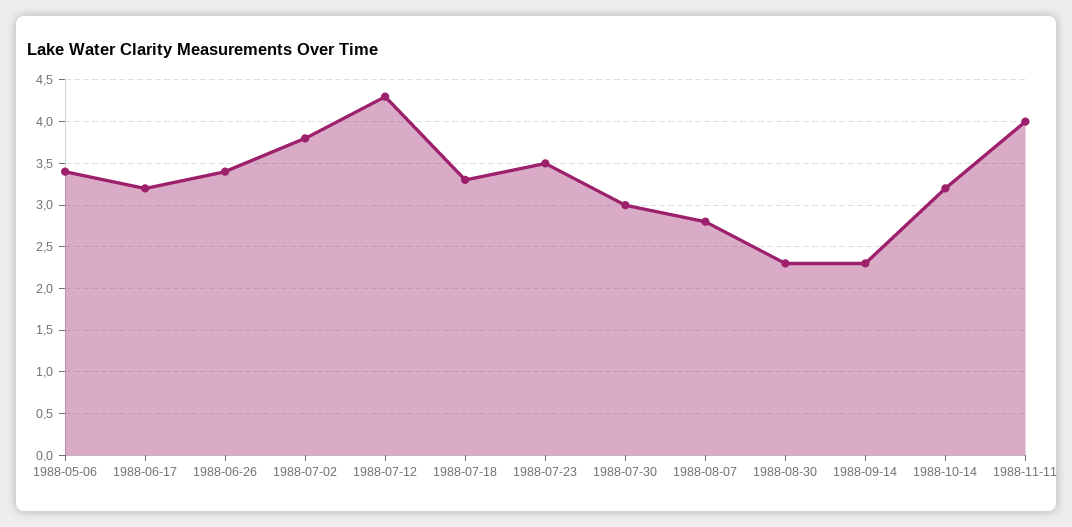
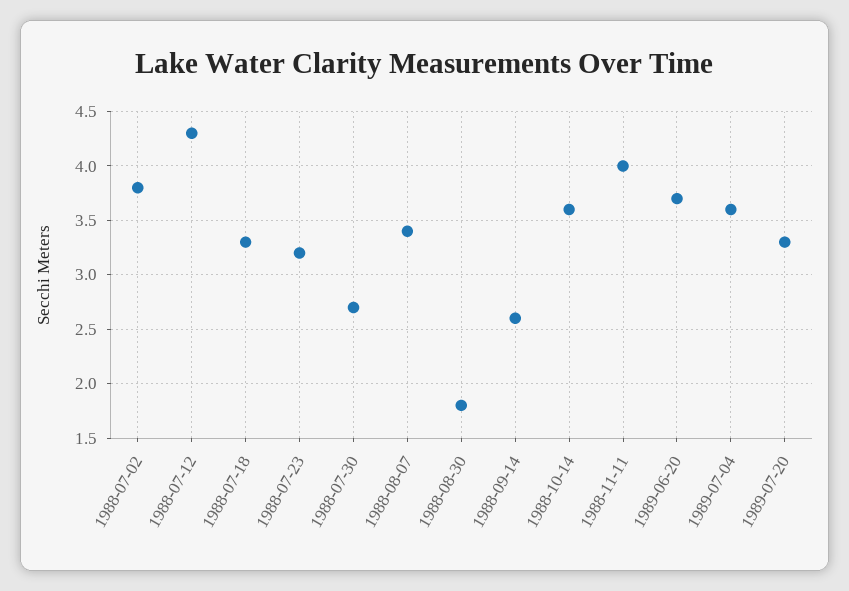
1988-05-06: 3.4 -> none
1988-06-17: 3.2 -> none
1988-06-26: 3.4 -> none
1988-07-23: 3.5 -> 3.2
1988-07-30: 3 -> 2.7
1988-08-07: 2.8 -> 3.4
1988-08-30: 2.3 -> 1.8
1988-09-14: 2.3 -> 2.6
1988-10-14: 3.2 -> 3.6
1989-06-20: none -> 3.7
1989-07-04: none -> 3.6
1989-07-20: none -> 3.3

